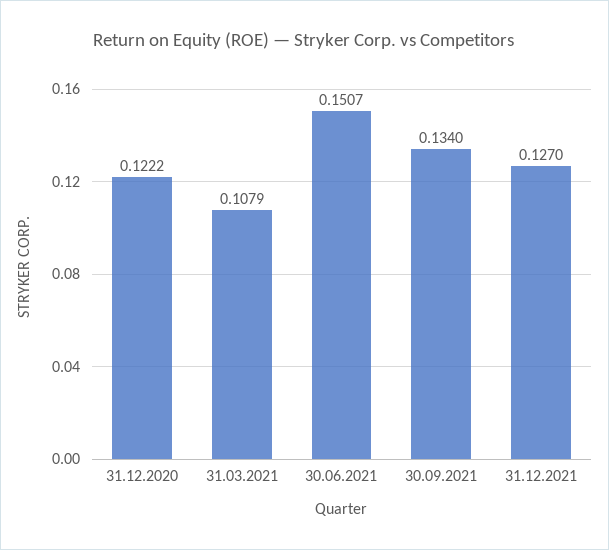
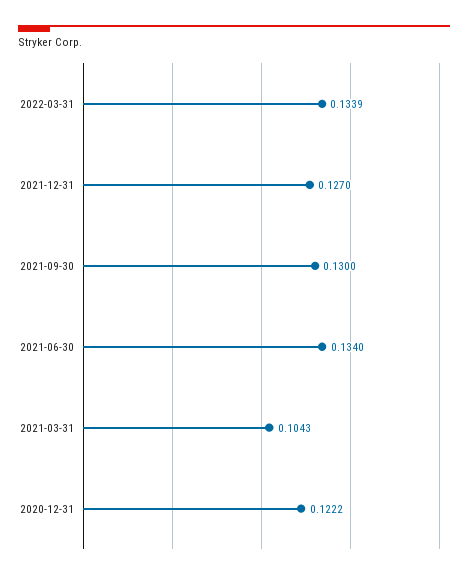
31.03.2021: 0.1079 -> 0.1043
30.06.2021: 0.1507 -> 0.134
30.09.2021: 0.134 -> 0.13
2022-03-31: none -> 0.1339

